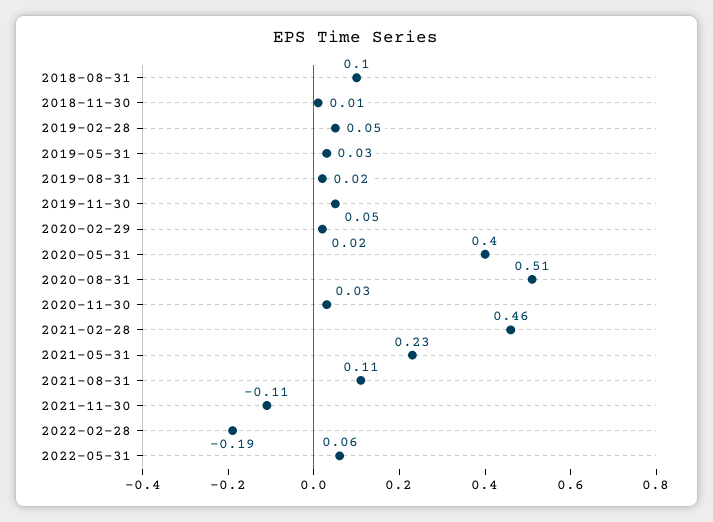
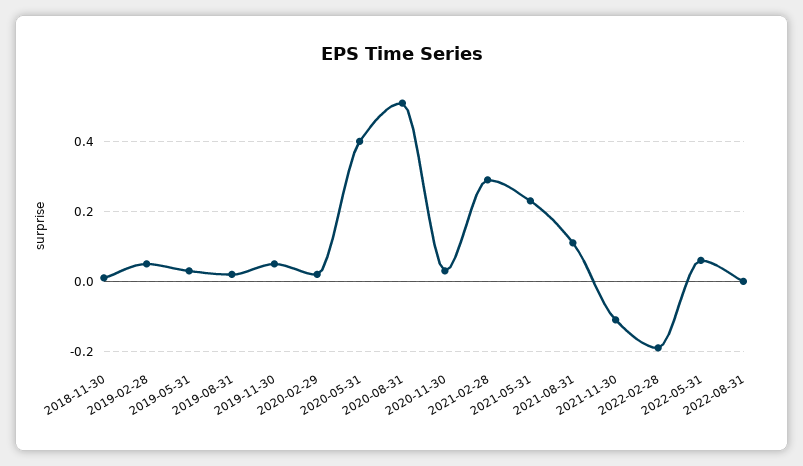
2018-08-31: 0.1 -> none
2021-02-28: 0.46 -> 0.3
2022-08-31: none -> 0

